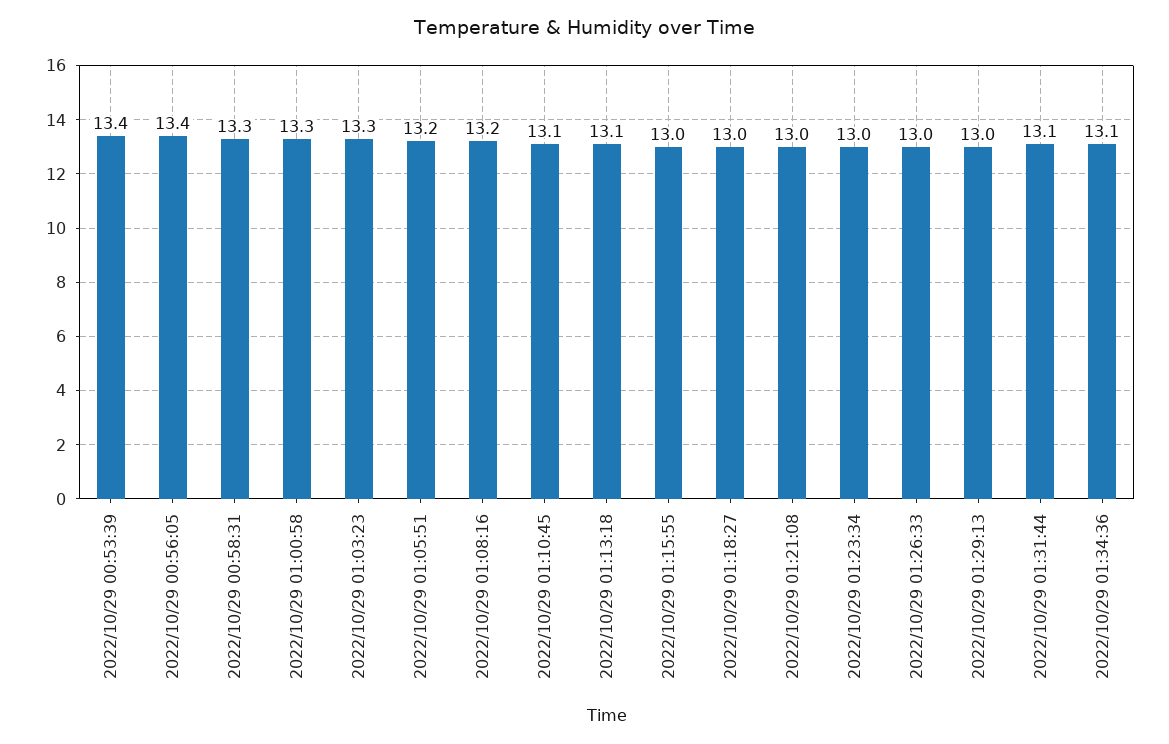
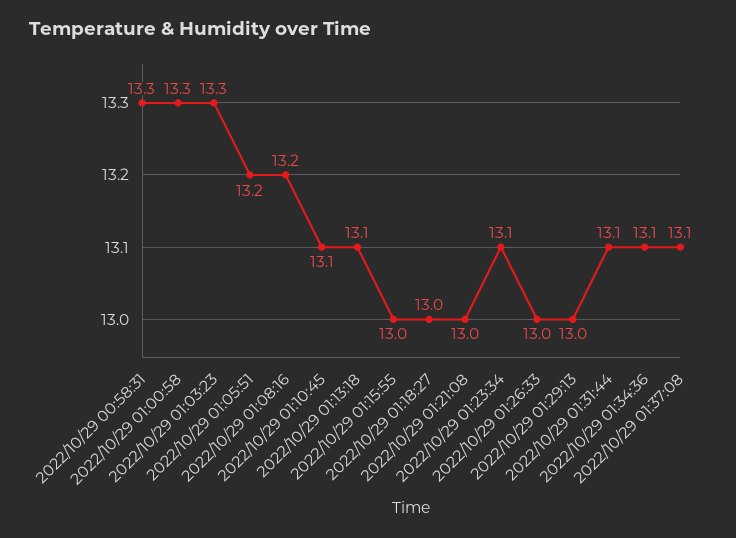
2022/10/29 00:53:39: 13.4 -> none
2022/10/29 00:56:05: 13.4 -> none
2022/10/29 01:23:34: 13 -> 13.1
2022/10/29 01:37:08: none -> 13.1

